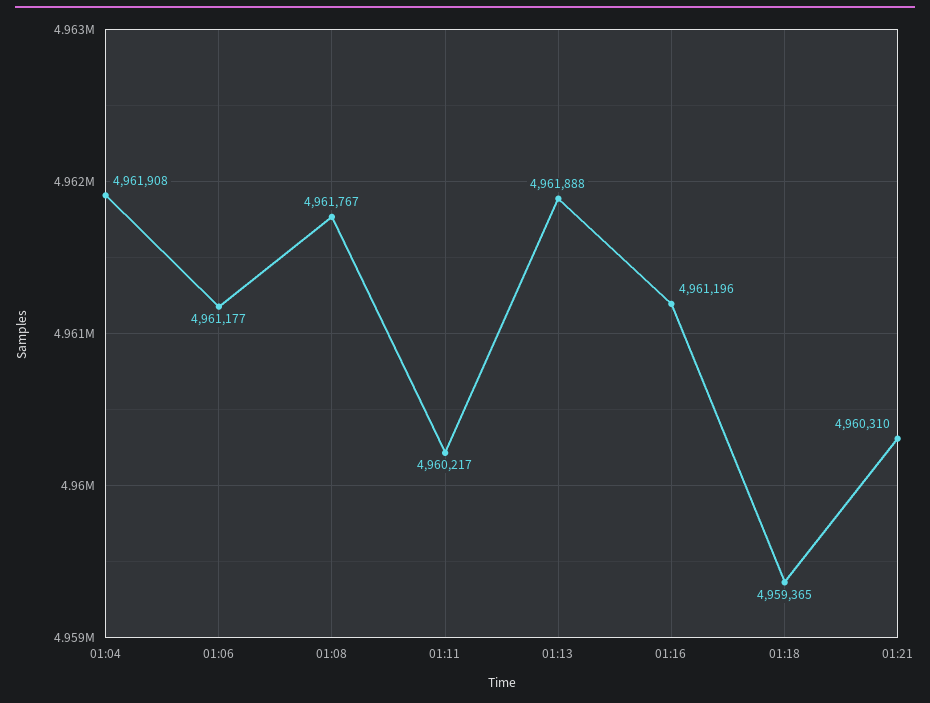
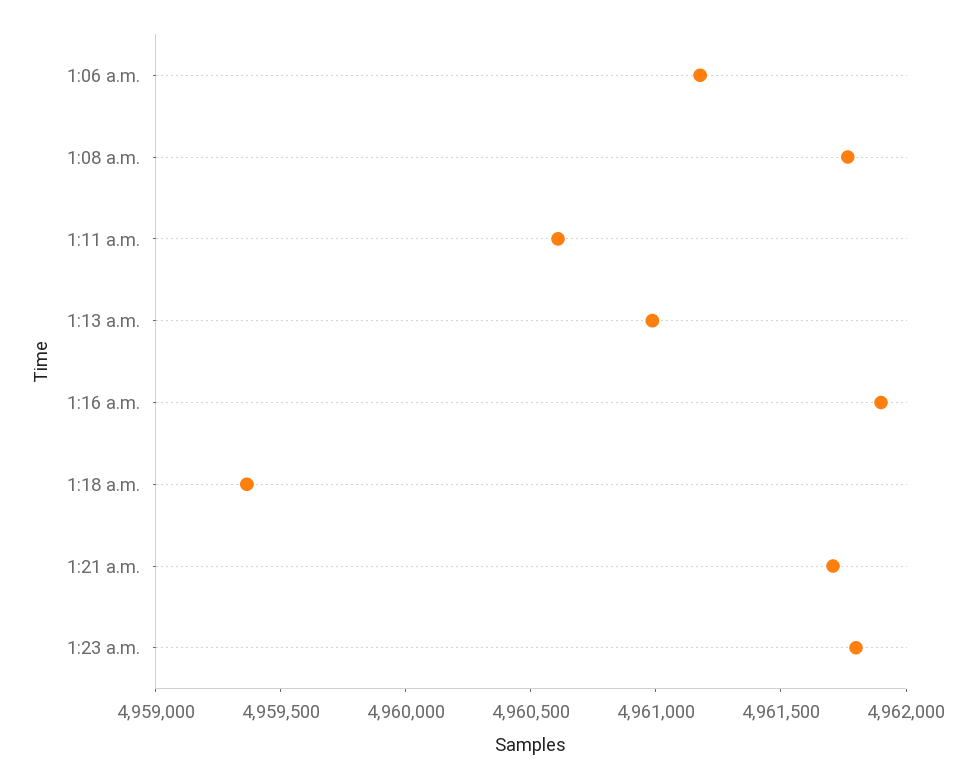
01:04: 4961908 -> none
01:11: 4960217 -> 4960600
01:13: 4961888 -> 4961000
01:16: 4961196 -> 4961900
01:21: 4960310 -> 4961700
1:23 a.m.: none -> 4961800

